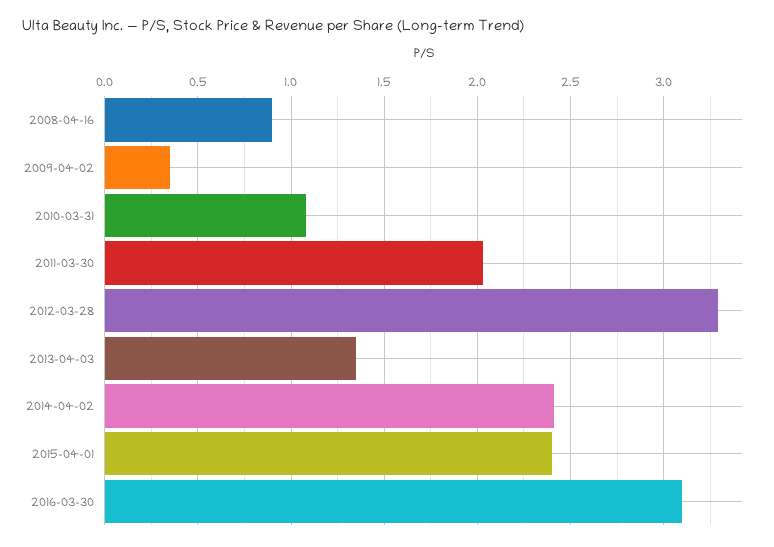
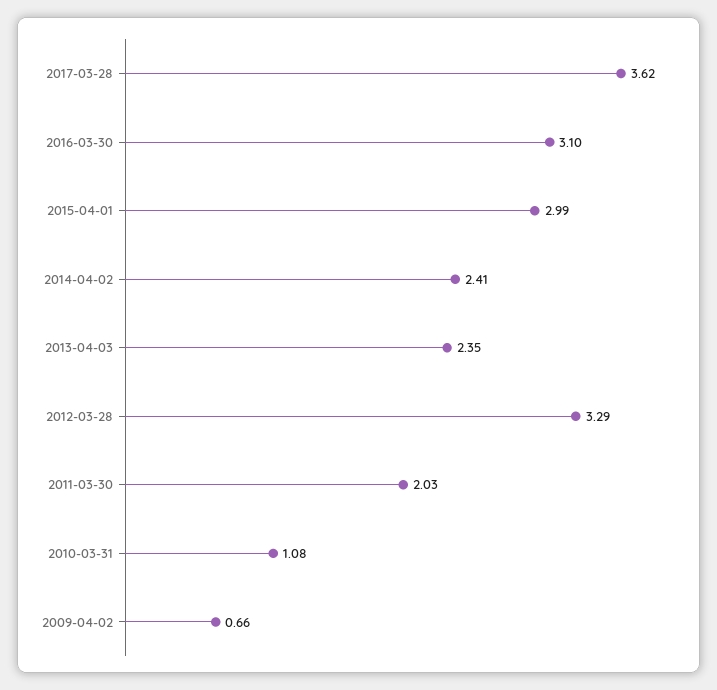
2008-04-16: 0.9 -> none
2009-04-02: 0.35 -> 0.66
2013-04-03: 1.35 -> 2.35
2015-04-01: 2.4 -> 2.99
2017-03-28: none -> 3.62

